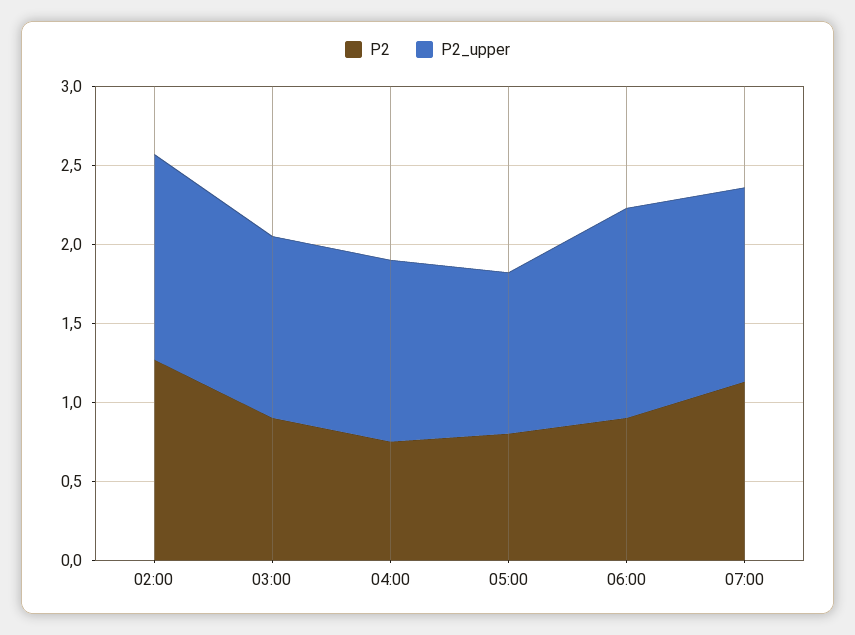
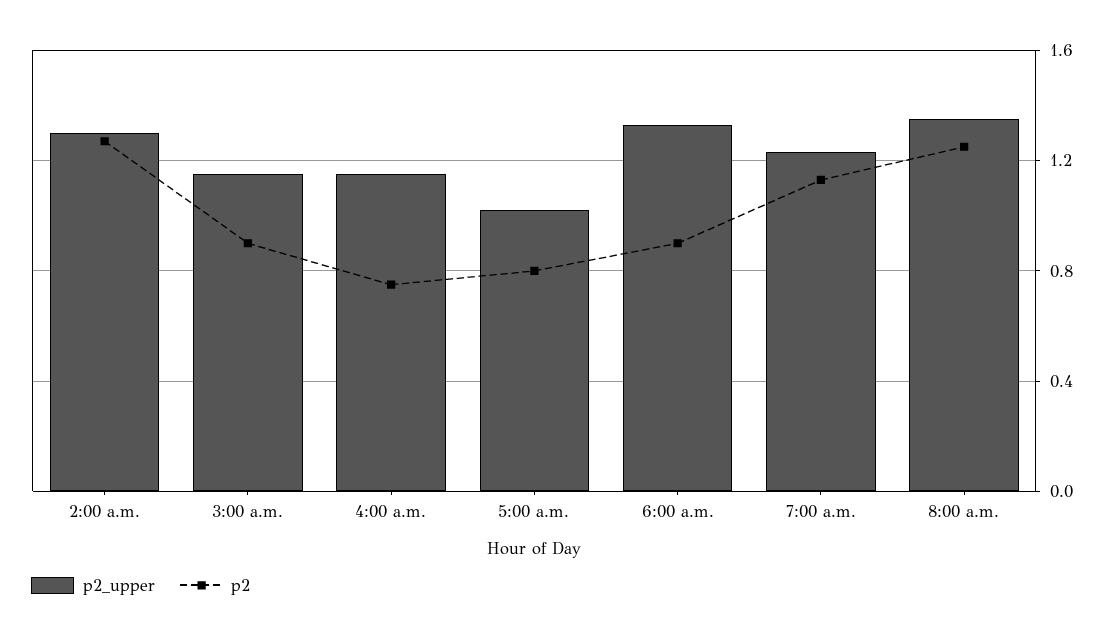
P2_upper, 8:00 a.m.: none -> 1.35
P2, 8:00 a.m.: none -> 1.25

